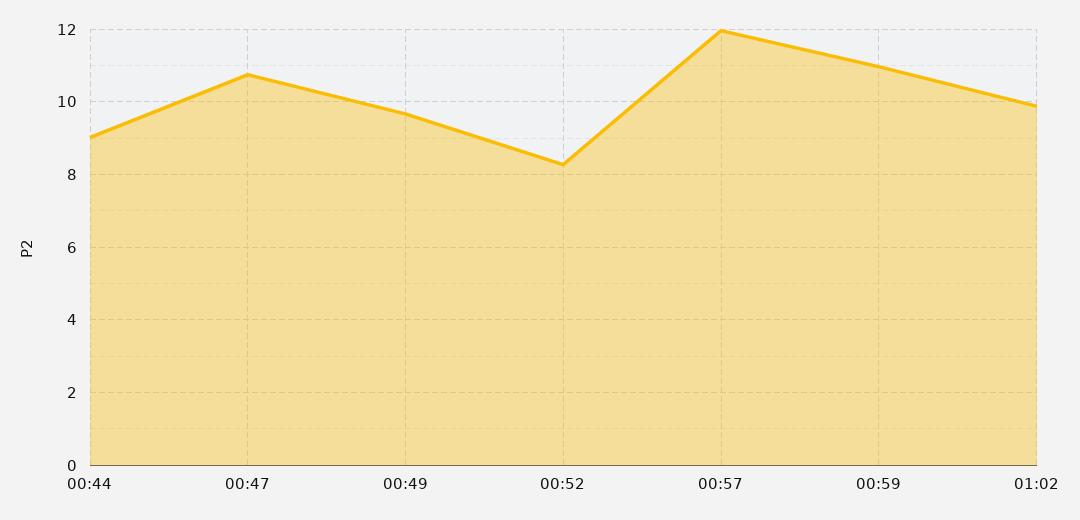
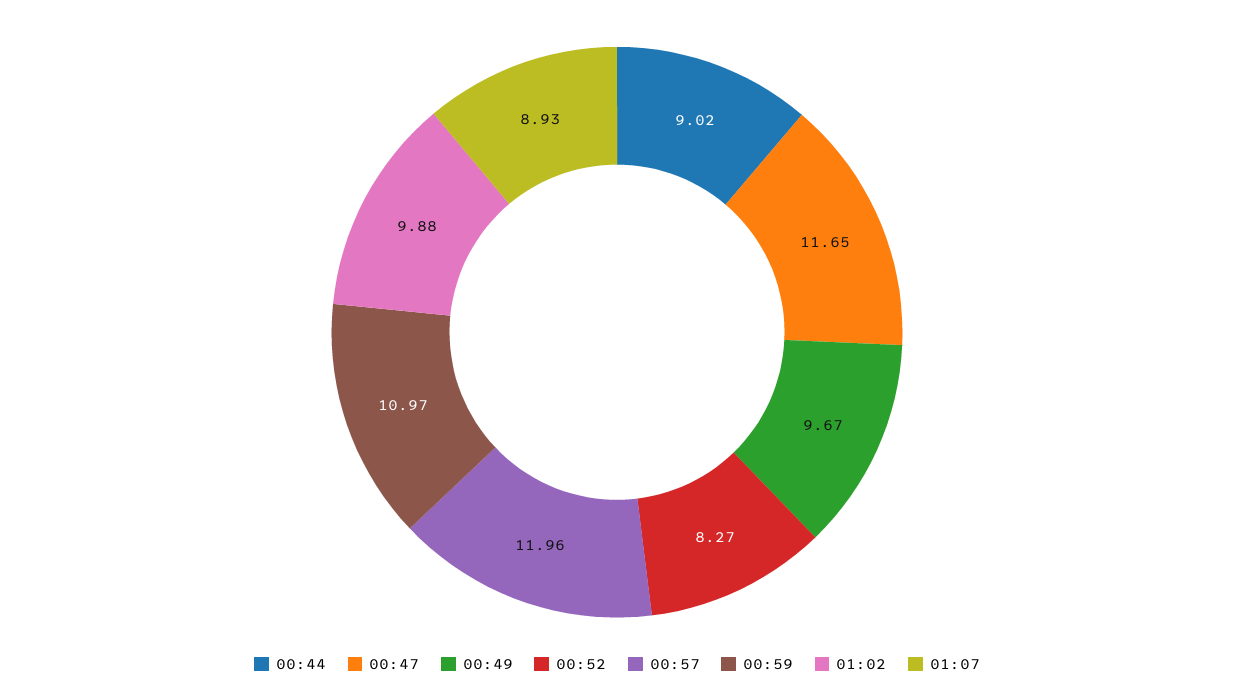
00:47: 10.8 -> 11.65
01:07: none -> 8.93

